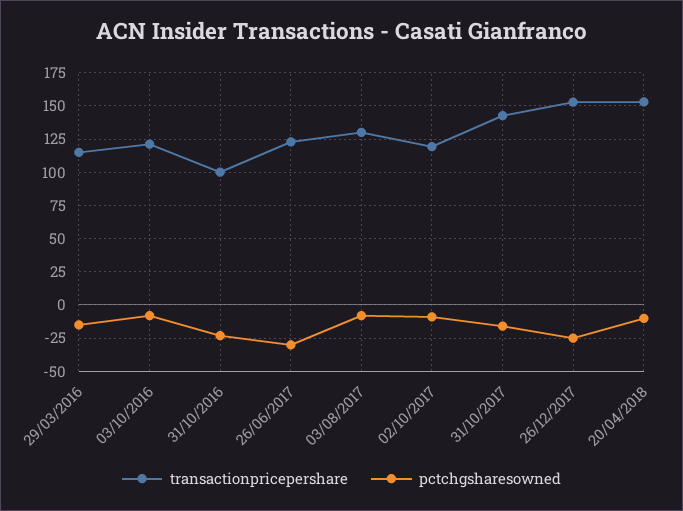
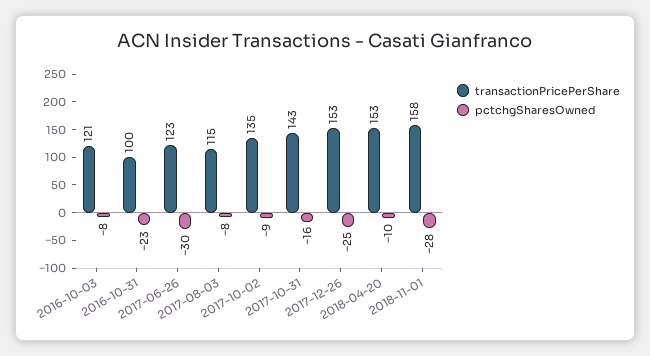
transactionpricepershare, 29/03/2016: 115 -> none
pctchgsharesowned, 29/03/2016: -15 -> none
transactionpricepershare, 03/08/2017: 130 -> 115
transactionpricepershare, 02/10/2017: 120 -> 135
transactionpricepershare, 2018-11-01: none -> 158
pctchgsharesowned, 2018-11-01: none -> -28

